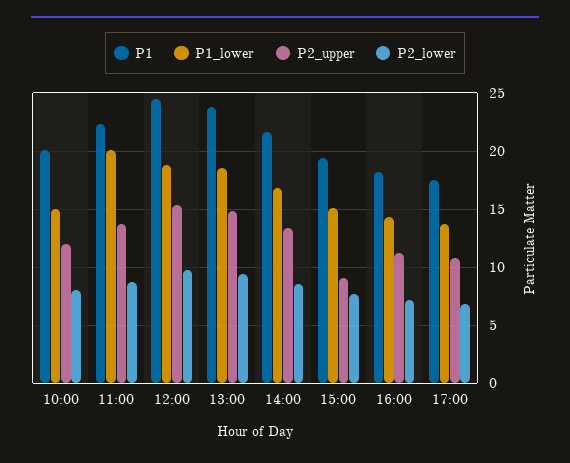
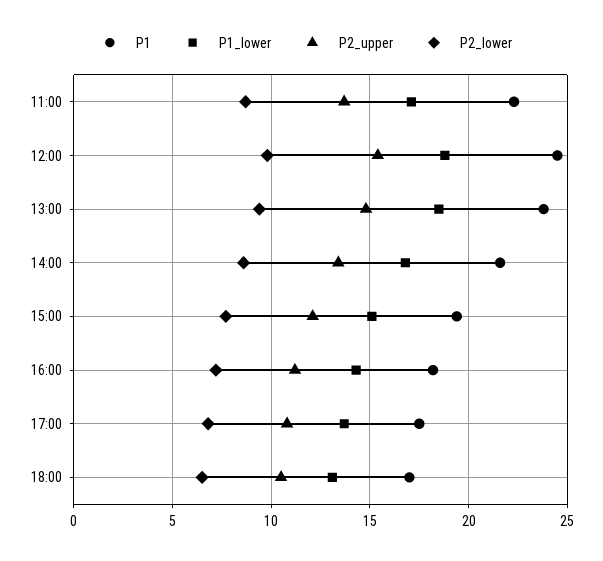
P1, 10:00: 20 -> none
P1_lower, 10:00: 15 -> none
P2_upper, 10:00: 12 -> none
P2_lower, 10:00: 8 -> none
P1_lower, 11:00: 20 -> 17
P2_upper, 15:00: 9 -> 12
P1, 18:00: none -> 17
P1_lower, 18:00: none -> 13
P2_upper, 18:00: none -> 10.5
P2_lower, 18:00: none -> 6.5

